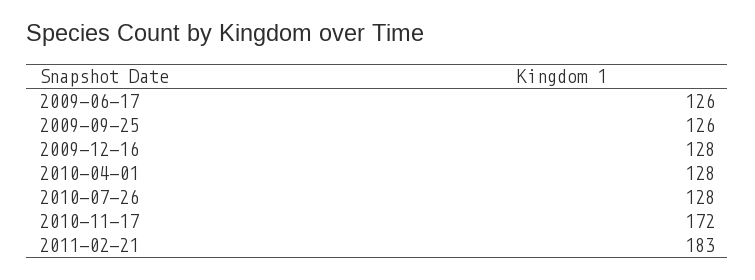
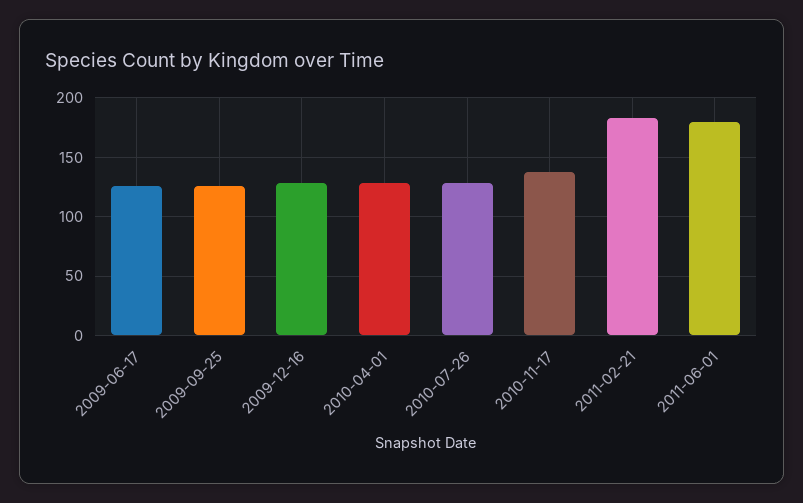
2010-11-17: 172 -> 140
2011-06-01: none -> 180

